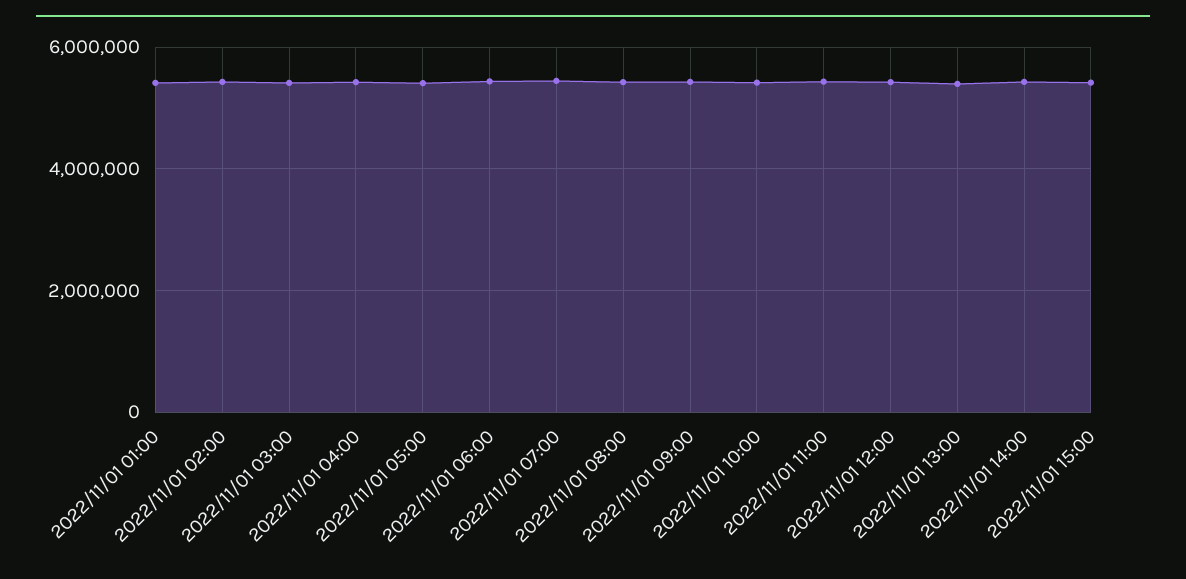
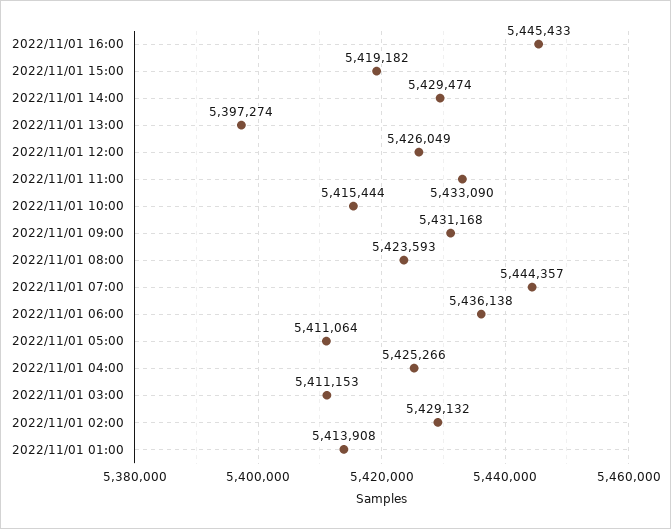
2022/11/01 16:00: none -> 5445433

